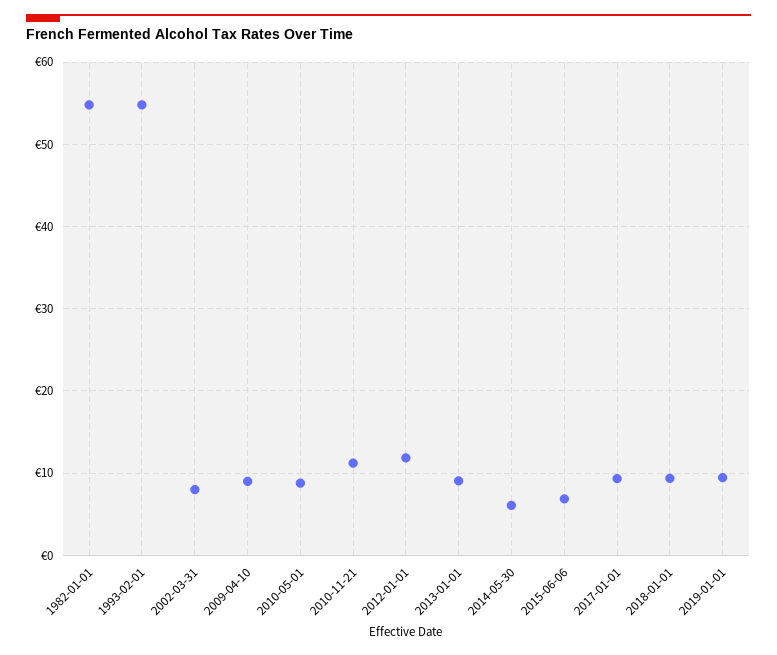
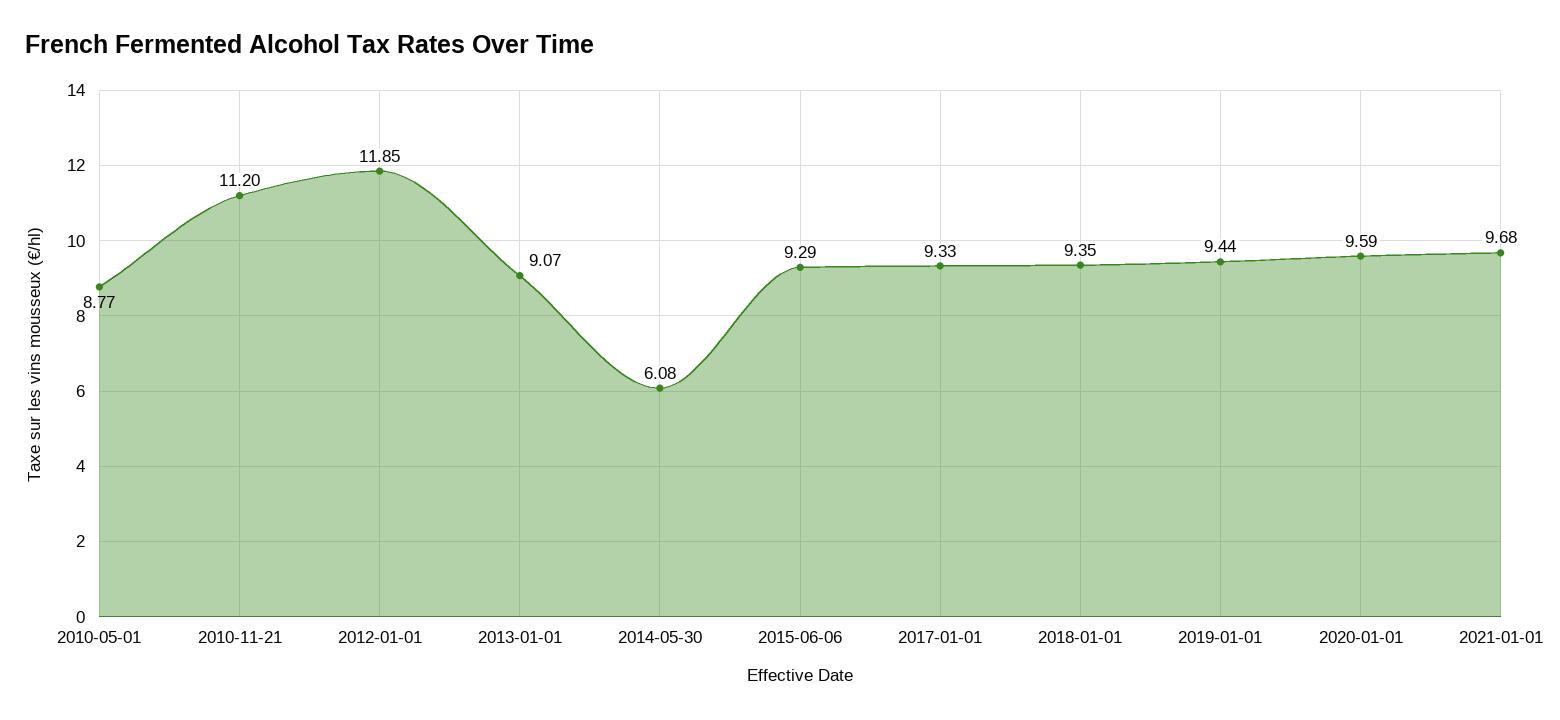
1982-01-01: 55 -> none
1993-02-01: 55 -> none
2002-03-31: 8 -> none
2009-04-10: 9 -> none
2015-06-06: 7 -> 9.29
2020-01-01: none -> 9.59
2021-01-01: none -> 9.68

